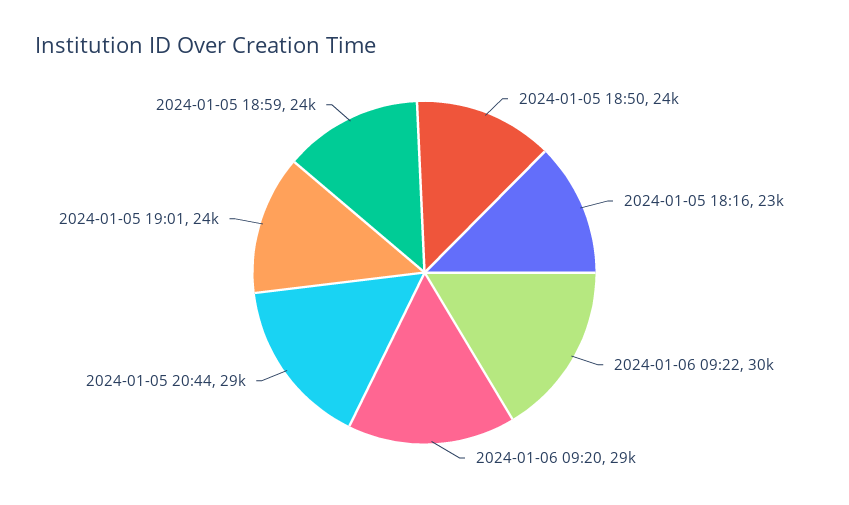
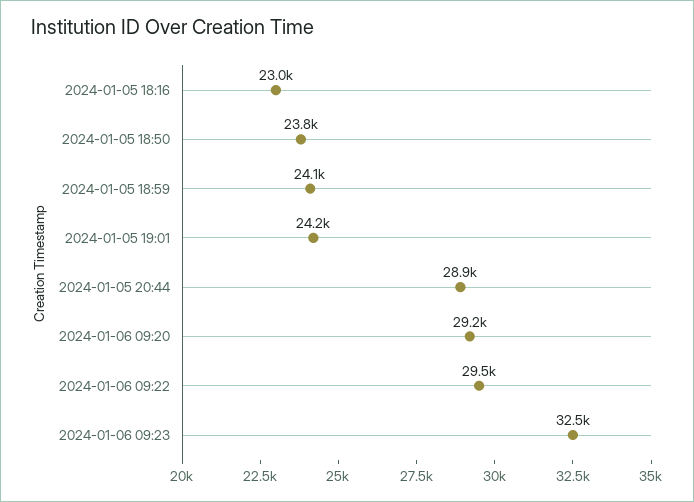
2024-01-06 09:23: none -> 32500

